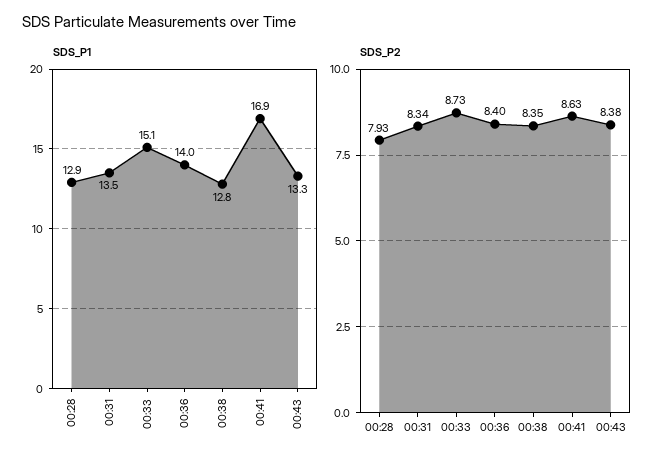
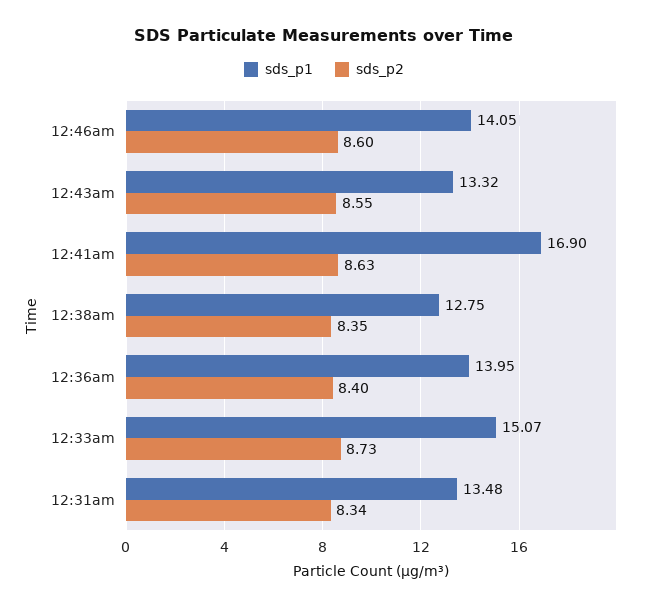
SDS_P1, 00:28: 12.9 -> none
SDS_P2, 00:28: 7.93 -> none
SDS_P2, 00:43: 8.38 -> 8.55
SDS_P1, 12:46am: none -> 14.05
SDS_P2, 12:46am: none -> 8.6

